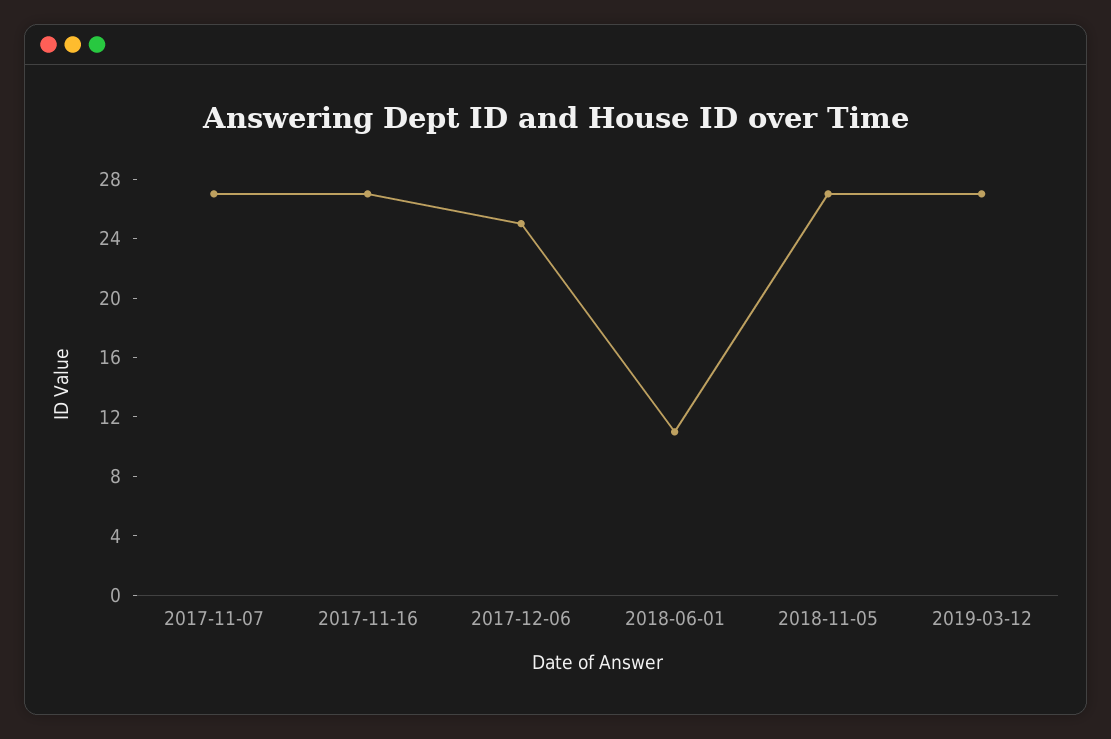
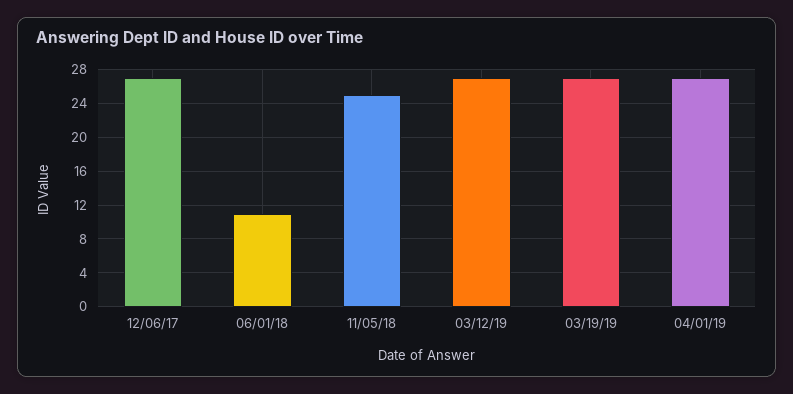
2017-11-07: 27 -> none
2017-11-16: 27 -> none
2017-12-06: 25 -> 27
2018-11-05: 27 -> 25
03/19/19: none -> 27
04/01/19: none -> 27

